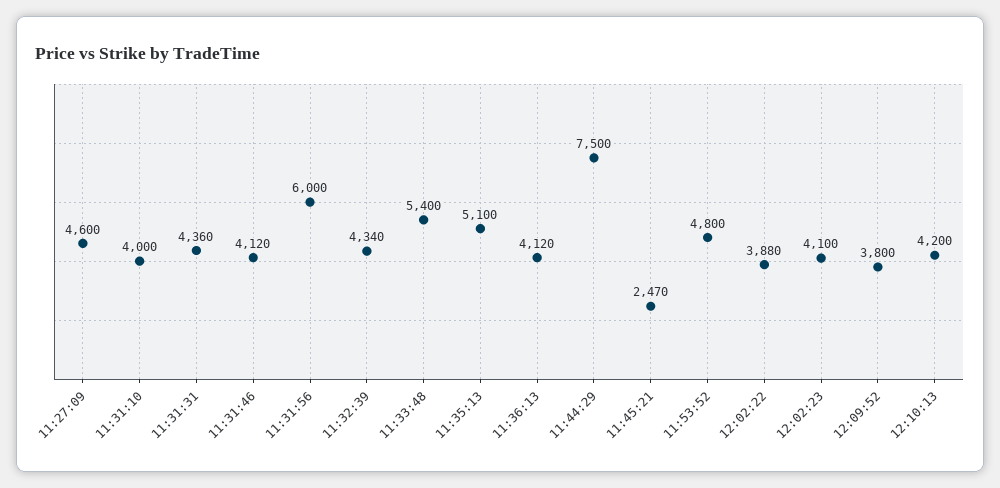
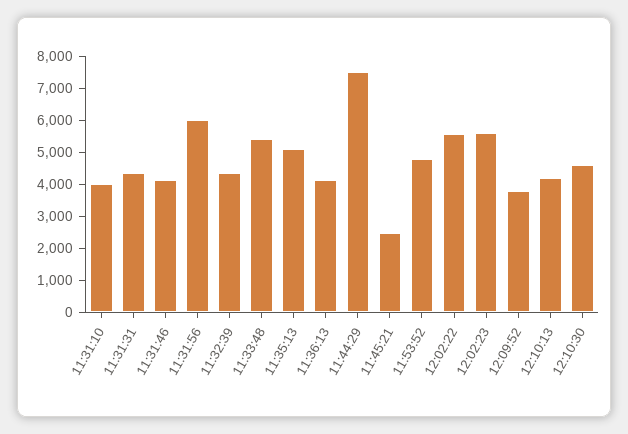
11:27:09: 4600 -> none
12:02:22: 3880 -> 5500
12:02:23: 4100 -> 5500
12:10:30: none -> 4500

